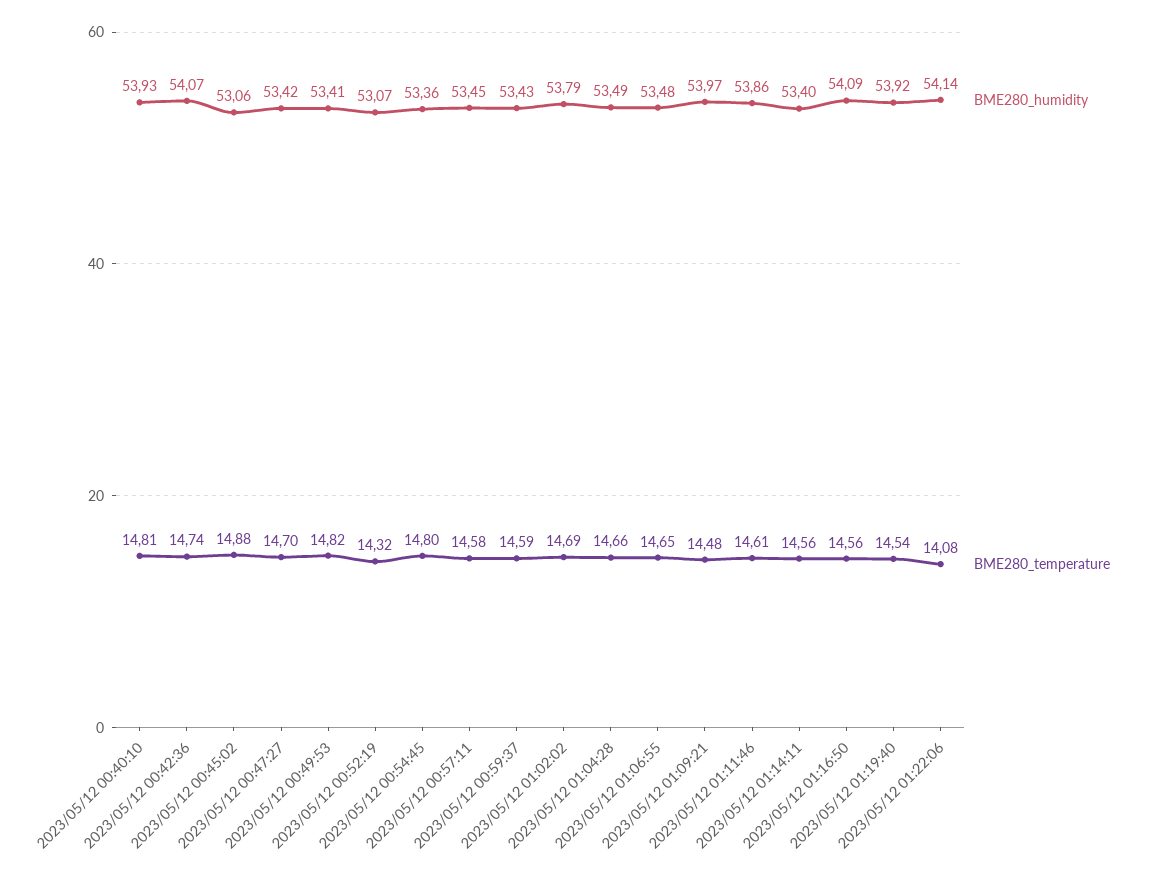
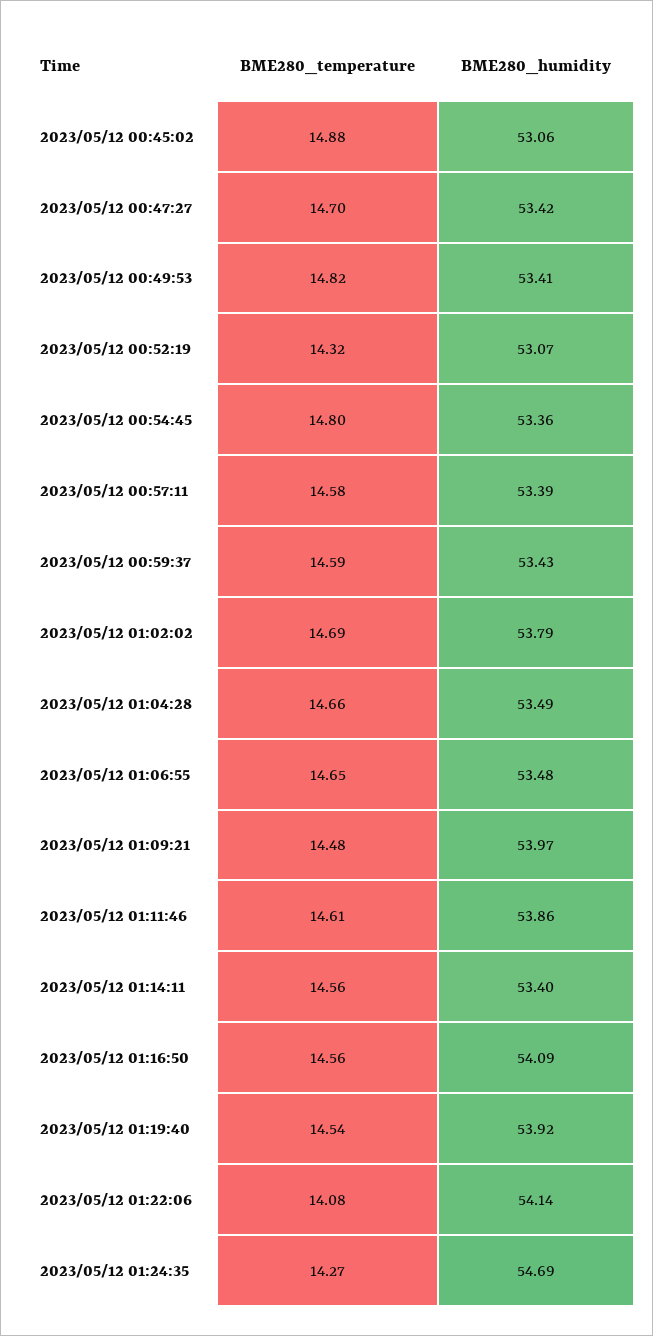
BME280_humidity, 2023/05/12 00:40:10: 53.93 -> none
BME280_temperature, 2023/05/12 00:40:10: 14.81 -> none
BME280_humidity, 2023/05/12 00:42:36: 54.07 -> none
BME280_temperature, 2023/05/12 00:42:36: 14.74 -> none
BME280_humidity, 2023/05/12 00:57:11: 53.45 -> 53.39
BME280_temperature, 2023/05/12 01:24:35: none -> 14.27
BME280_humidity, 2023/05/12 01:24:35: none -> 54.69

